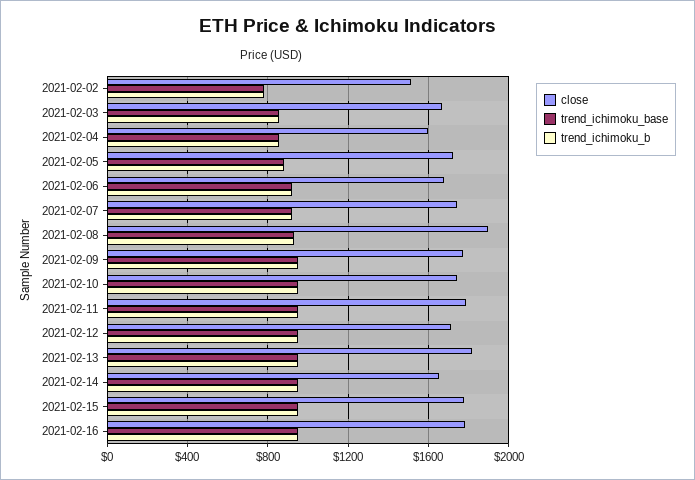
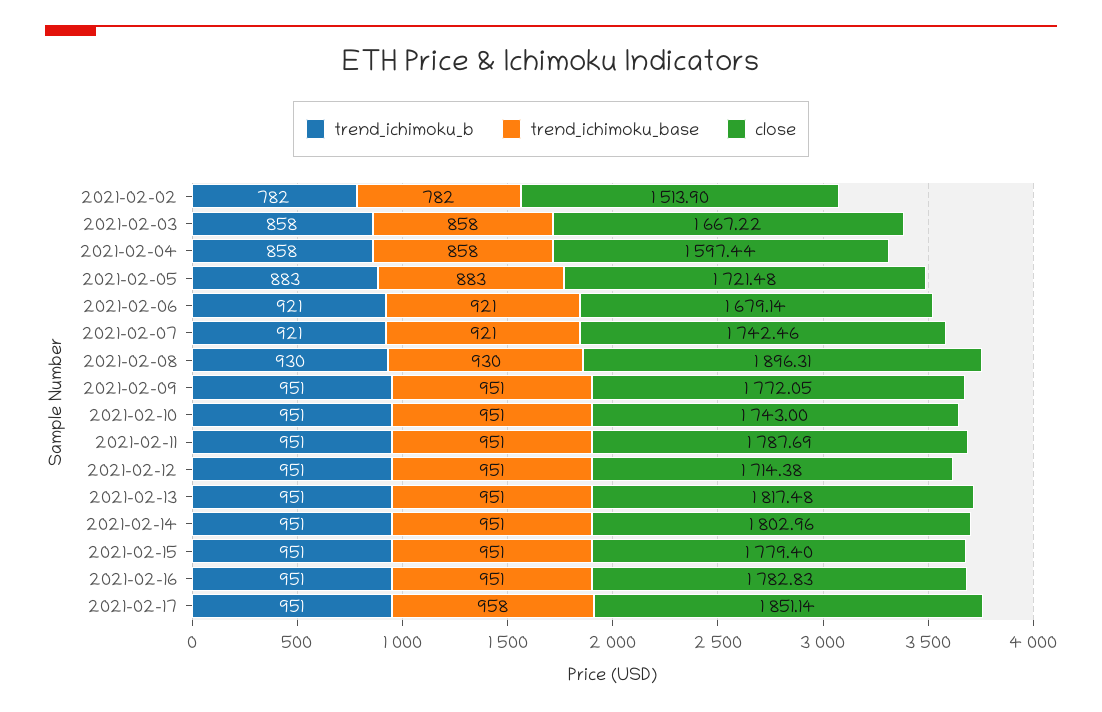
close, 2021-02-14: 1650 -> 1802.96
trend_ichimoku_b, 2021-02-17: none -> 951
trend_ichimoku_base, 2021-02-17: none -> 958
close, 2021-02-17: none -> 1851.14

